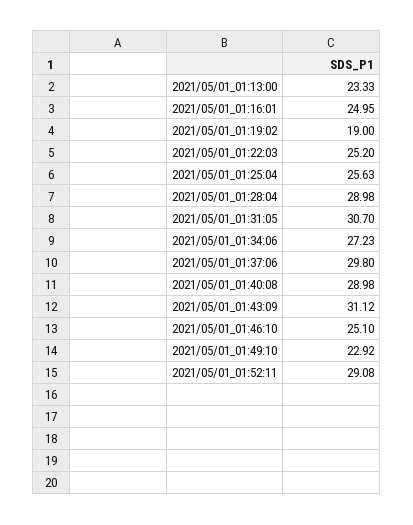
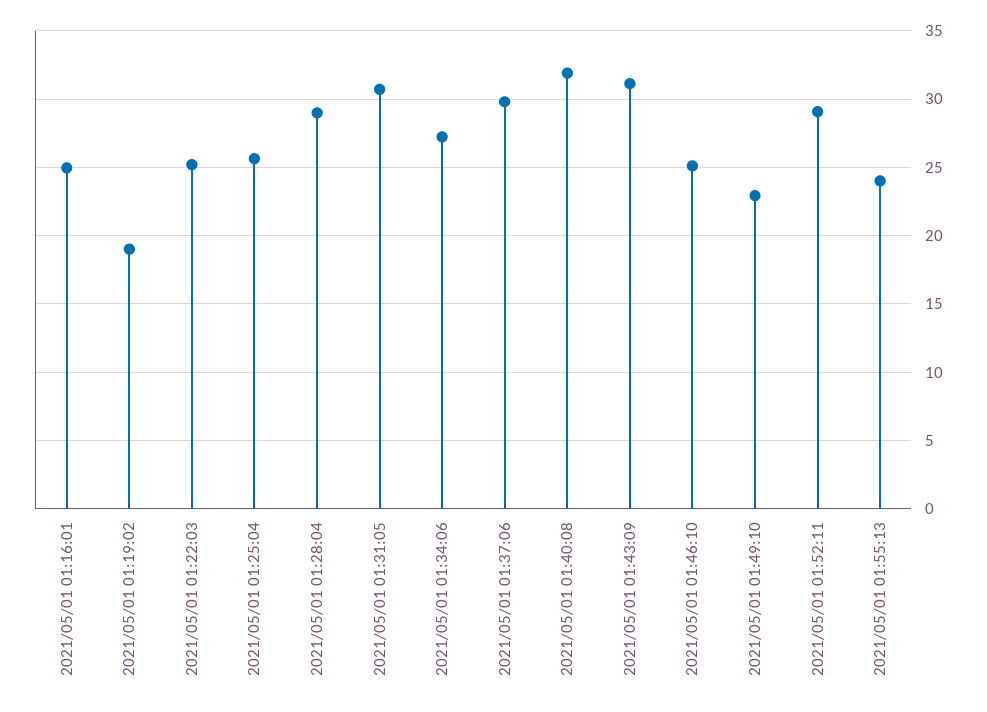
2021/05/01_01:13:00: 23.33 -> none
2021/05/01_01:40:08: 28.98 -> 32
2021/05/01 01:55:13: none -> 24

